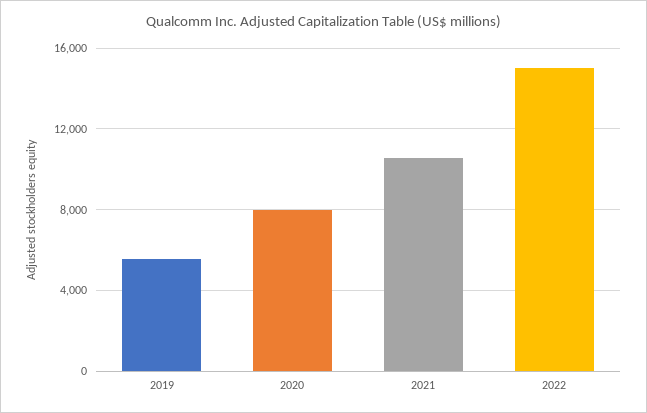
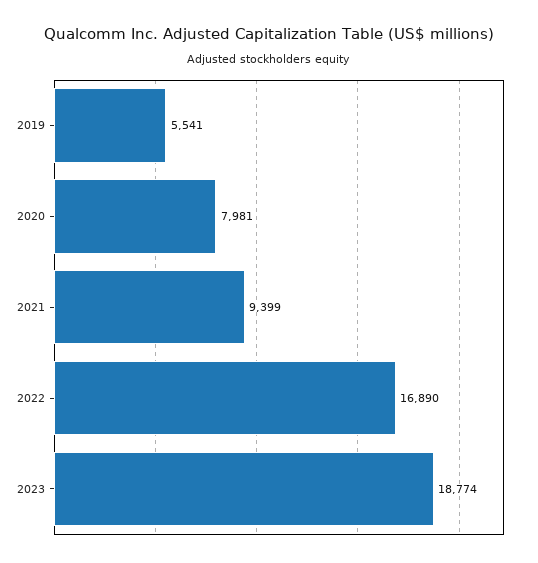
2021: 10500 -> 9399
2022: 15000 -> 16890
2023: none -> 18774

